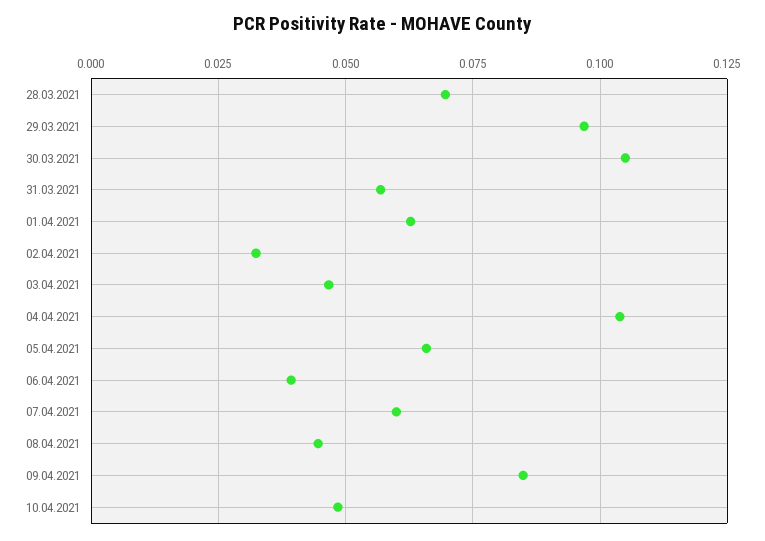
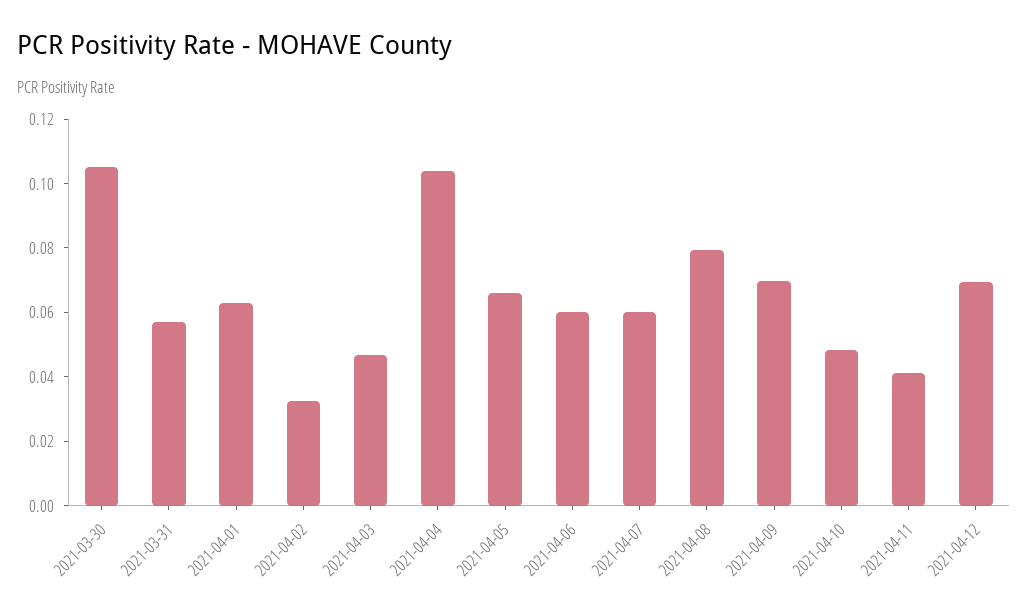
28.03.2021: 0.07 -> none
29.03.2021: 0.0975 -> none
06.04.2021: 0.04 -> 0.06
08.04.2021: 0.045 -> 0.08
09.04.2021: 0.085 -> 0.07
2021-04-11: none -> 0.04
2021-04-12: none -> 0.07

